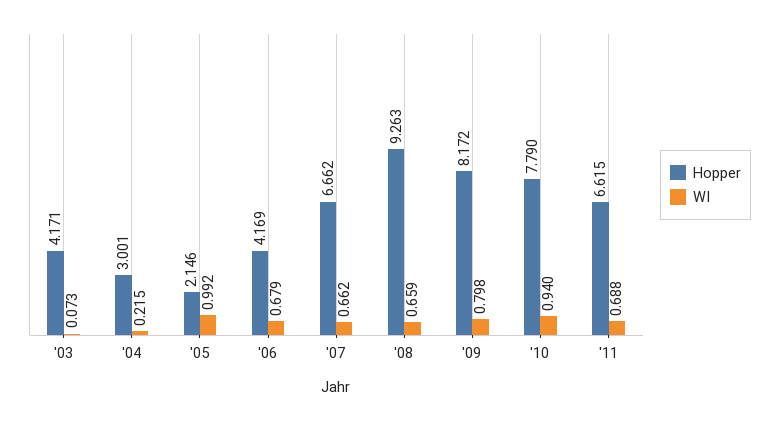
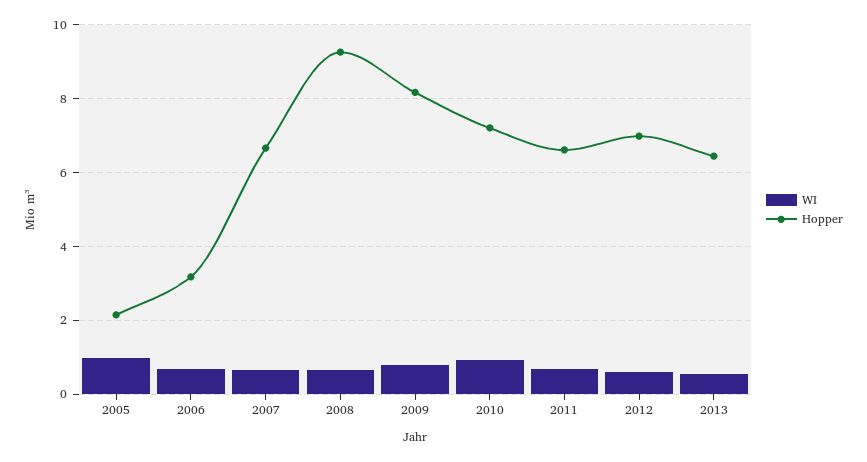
Hopper, '03: 4.171 -> none
WI, '03: 0.073 -> none
Hopper, '04: 3.001 -> none
WI, '04: 0.215 -> none
Hopper, '06: 4.169 -> 3.2
Hopper, '10: 7.79 -> 7.2
WI, 2012: none -> 0.6
Hopper, 2012: none -> 7
WI, 2013: none -> 0.6
Hopper, 2013: none -> 6.4

